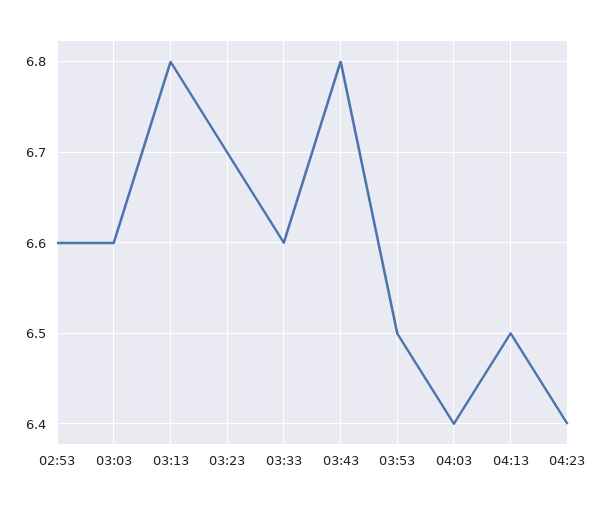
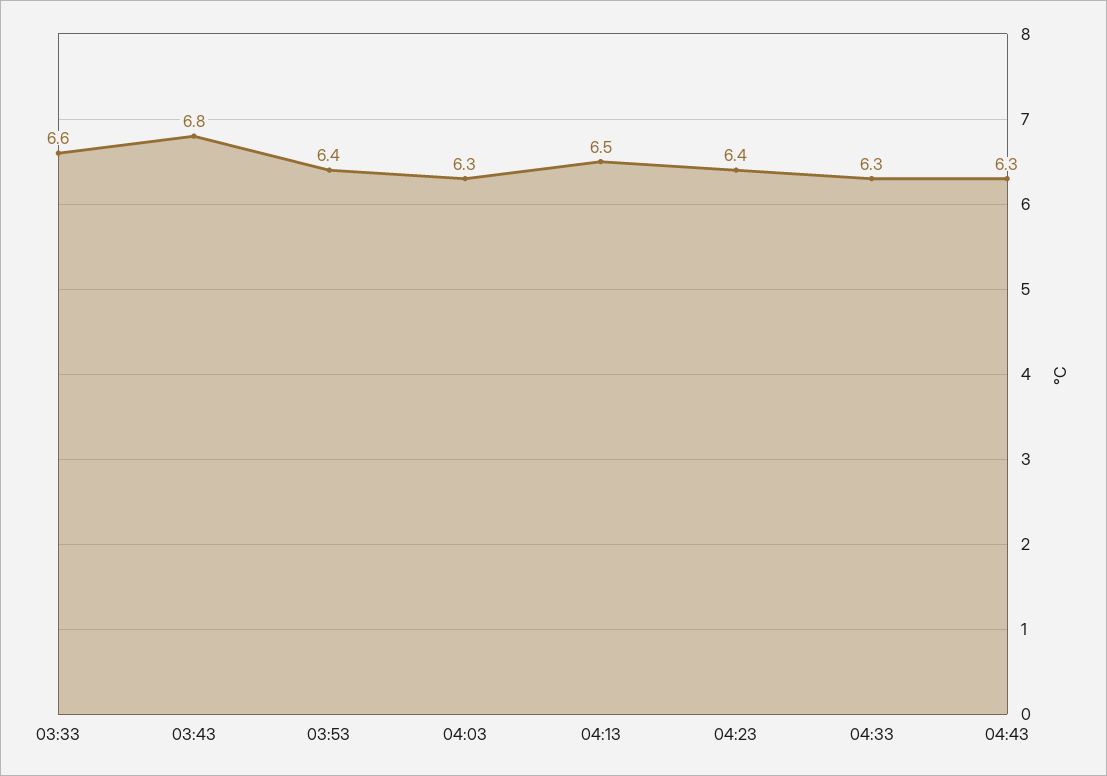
02:53: 6.6 -> none
03:03: 6.6 -> none
03:13: 6.8 -> none
03:23: 6.7 -> none
03:53: 6.5 -> 6.4
04:03: 6.4 -> 6.3
04:33: none -> 6.3
04:43: none -> 6.3

